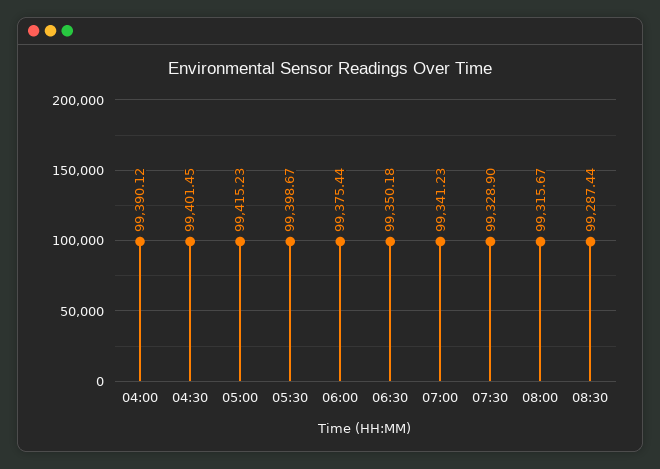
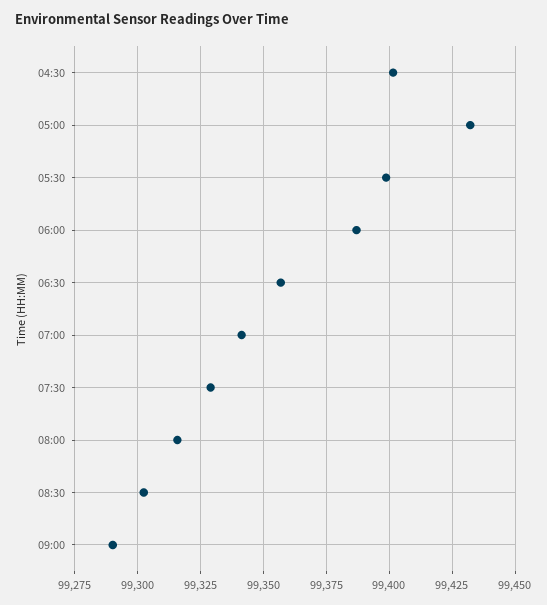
04:00: 99390.12 -> none
05:00: 99415.23 -> 99432.5
06:00: 99375.44 -> 99387.5
06:30: 99350.18 -> 99357.5
08:30: 99287.44 -> 99302.5
09:00: none -> 99290

